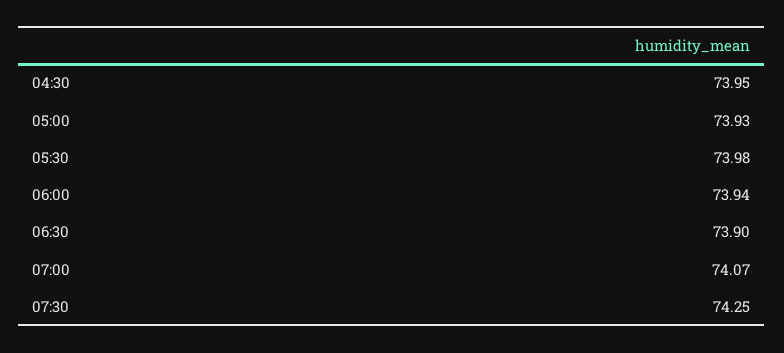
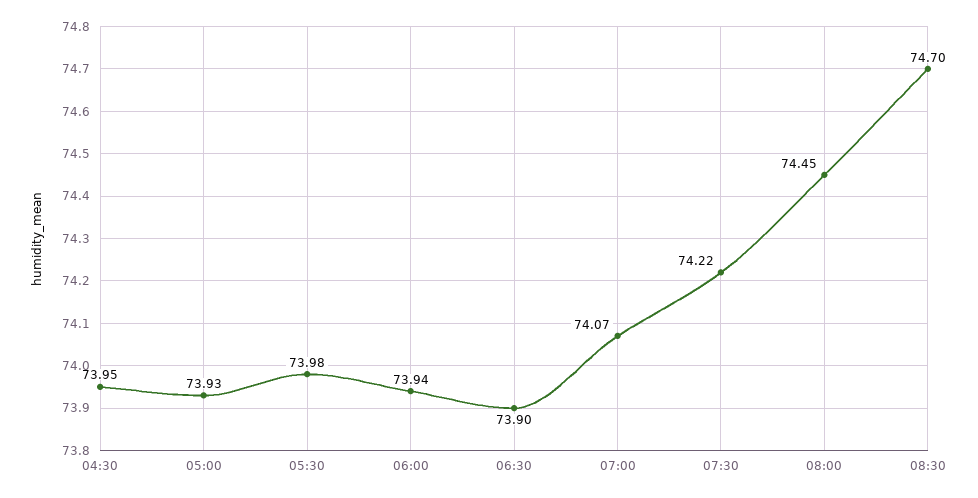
07:30: 74.25 -> 74.22
08:00: none -> 74.45
08:30: none -> 74.7

